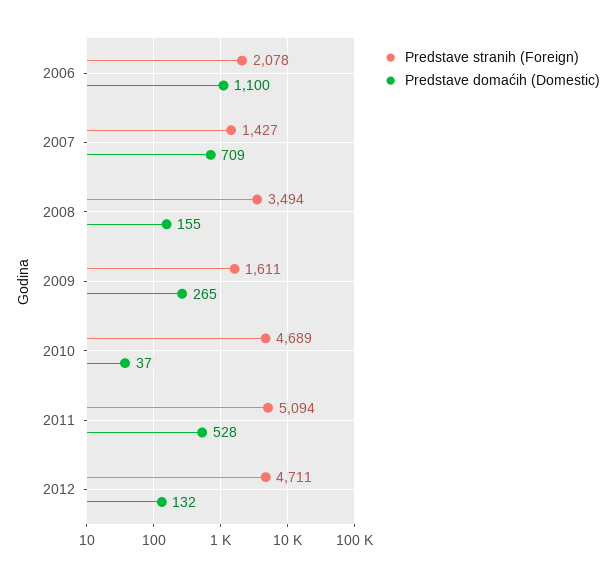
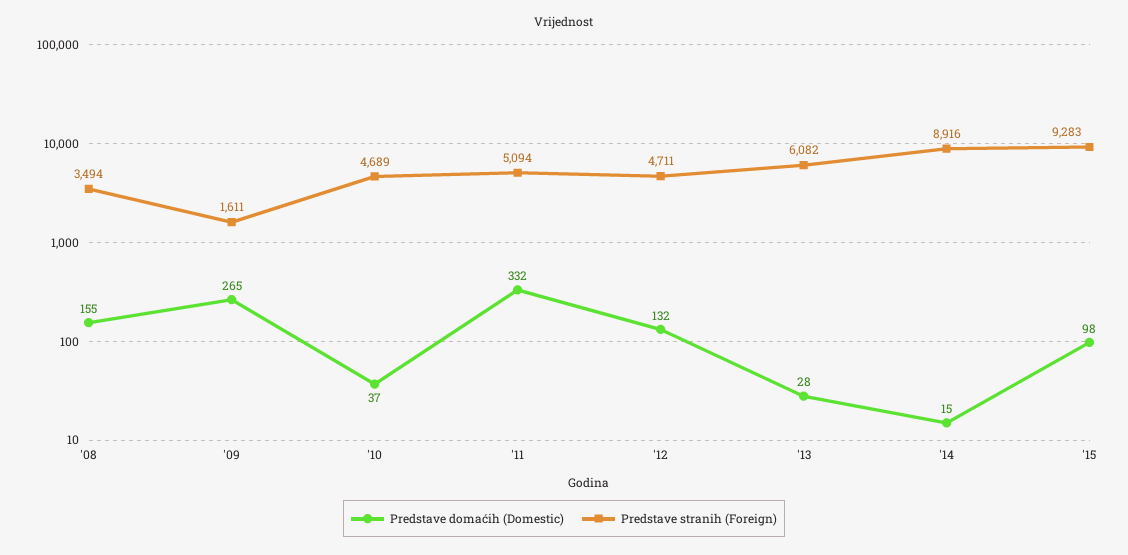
Predstave stranih (Foreign), 2006: 2078 -> none
Predstave domaćih (Domestic), 2006: 1100 -> none
Predstave stranih (Foreign), 2007: 1427 -> none
Predstave domaćih (Domestic), 2007: 709 -> none
Predstave domaćih (Domestic), 2011: 528 -> 332
Predstave domaćih (Domestic), '13: none -> 28
Predstave stranih (Foreign), '13: none -> 6082
Predstave domaćih (Domestic), '14: none -> 15
Predstave stranih (Foreign), '14: none -> 8916
Predstave domaćih (Domestic), '15: none -> 98
Predstave stranih (Foreign), '15: none -> 9283

